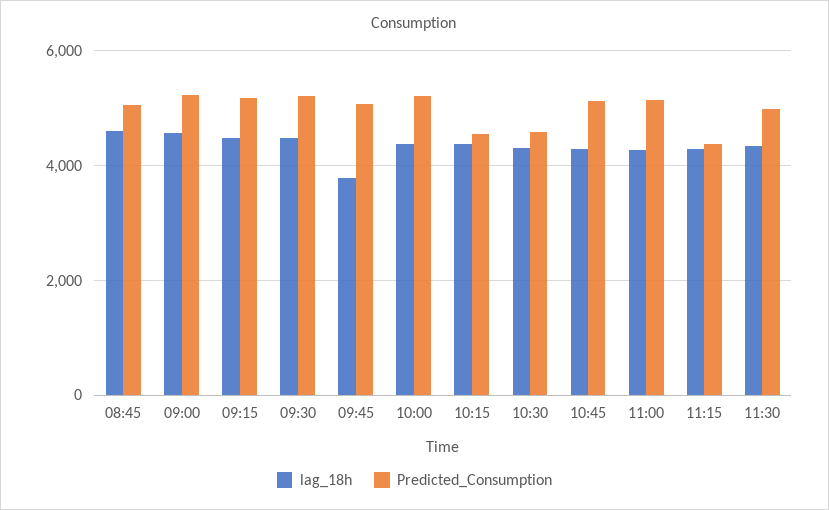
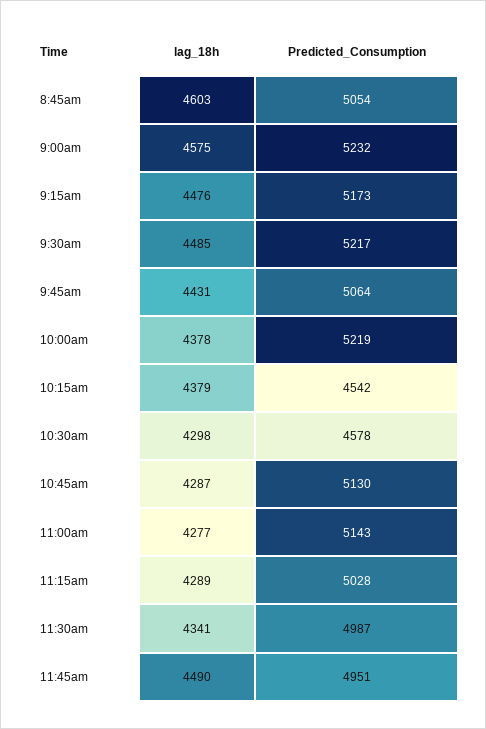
lag_18h, 09:45: 3800 -> 4431
Predicted_Consumption, 11:15: 4400 -> 5028
lag_18h, 11:45am: none -> 4490
Predicted_Consumption, 11:45am: none -> 4951

